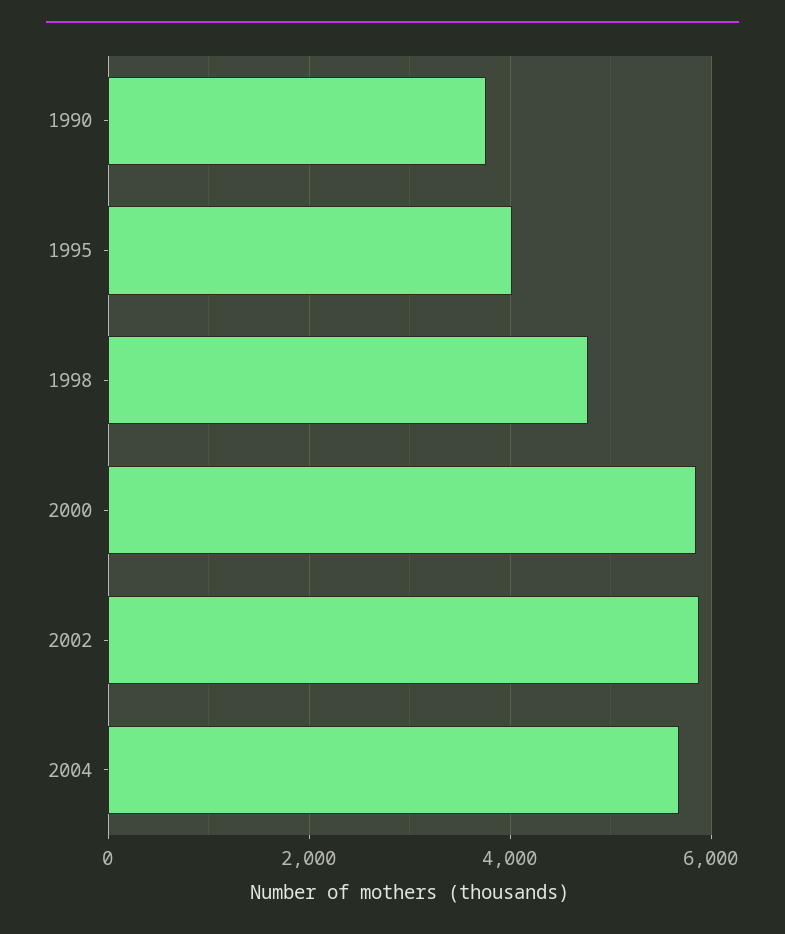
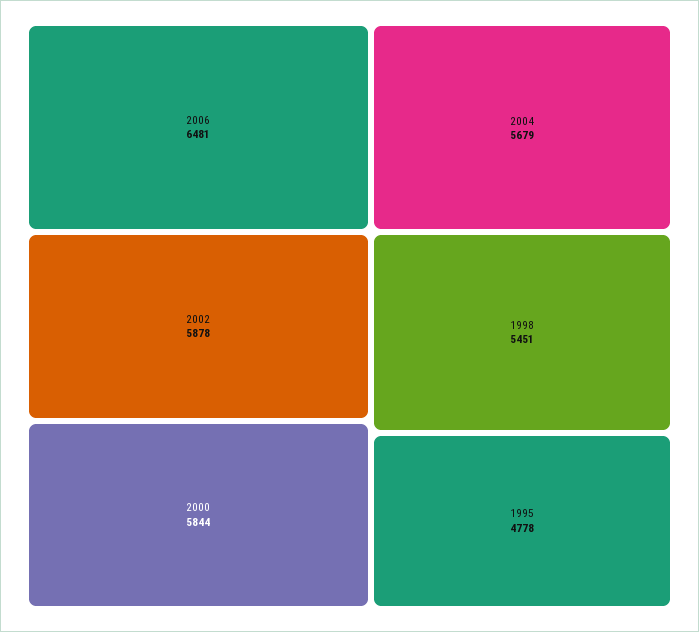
1990: 3800 -> none
1995: 4000 -> 4778
1998: 4800 -> 5451
2006: none -> 6481

